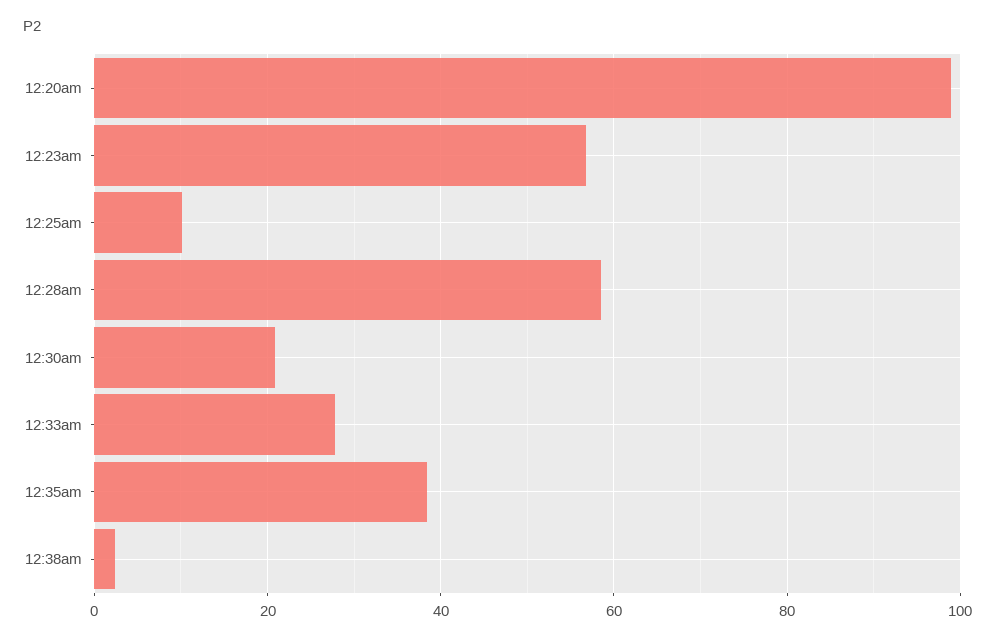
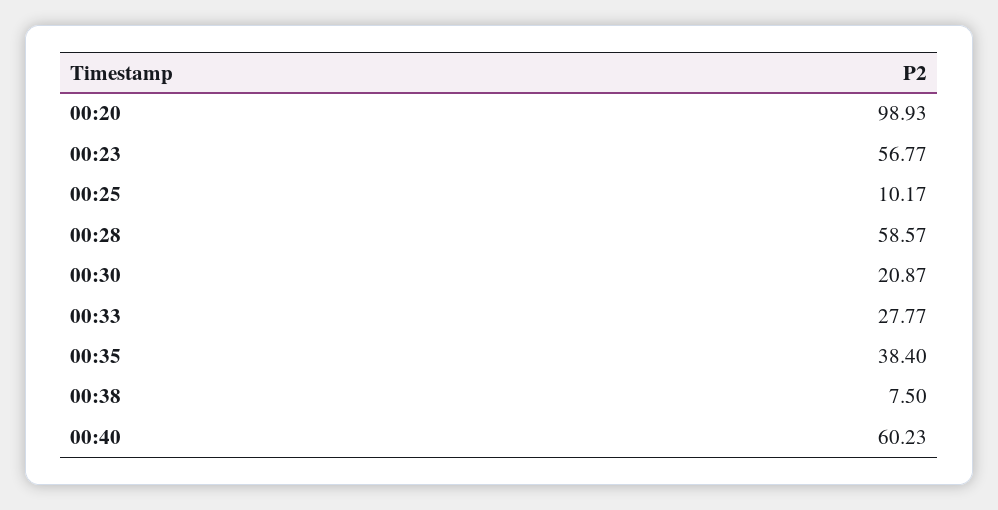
12:38am: 2 -> 7.5
00:40: none -> 60.23

